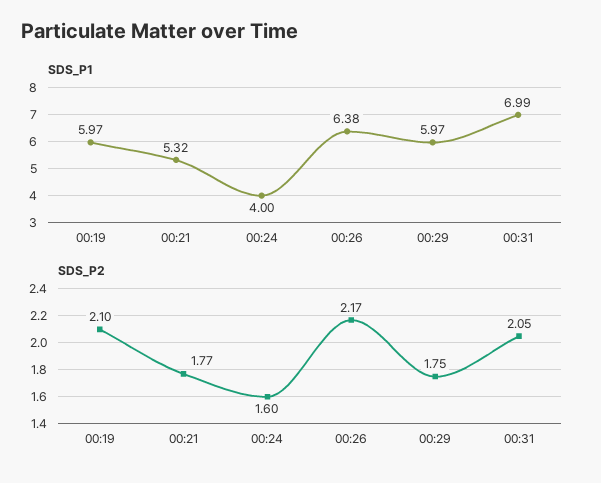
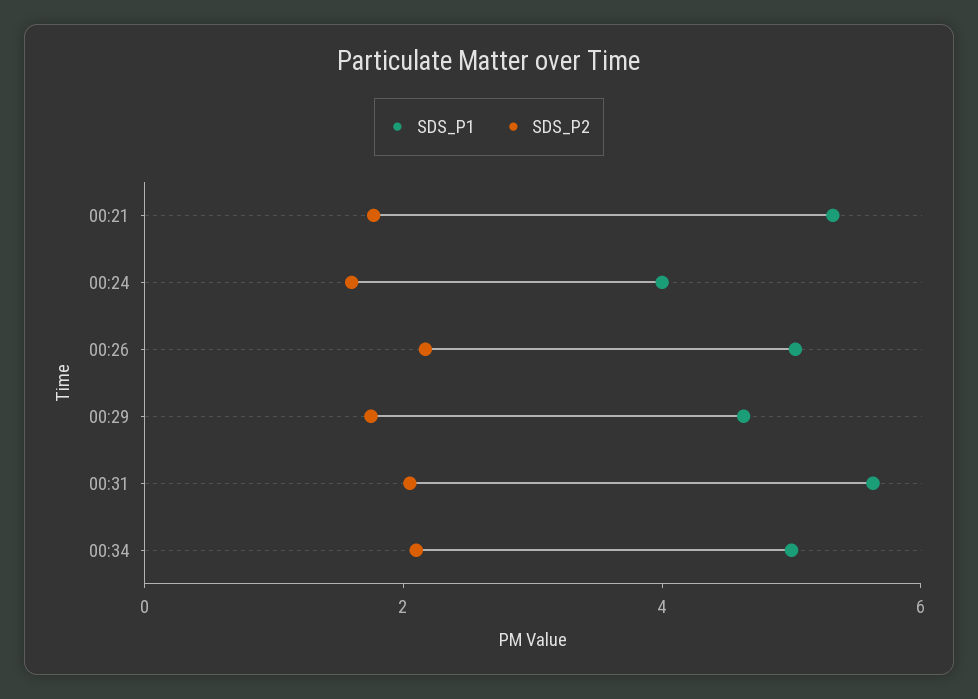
SDS_P1, 00:19: 5.97 -> none
SDS_P1, 00:26: 6.38 -> 5
SDS_P1, 00:29: 5.97 -> 4.5
SDS_P1, 00:31: 6.99 -> 5.5
SDS_P2, 00:19: 2.1 -> none
SDS_P1, 00:34: none -> 5
SDS_P2, 00:34: none -> 2

